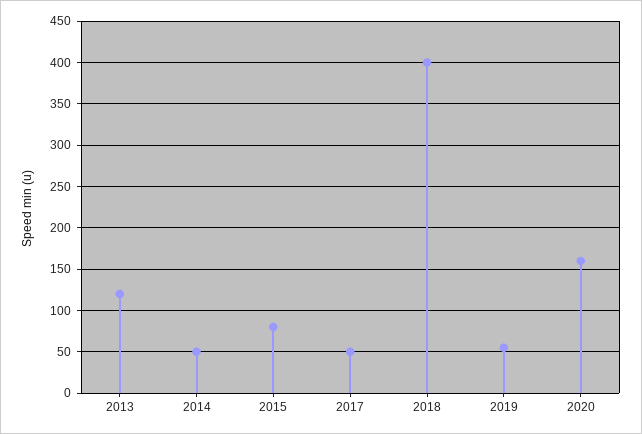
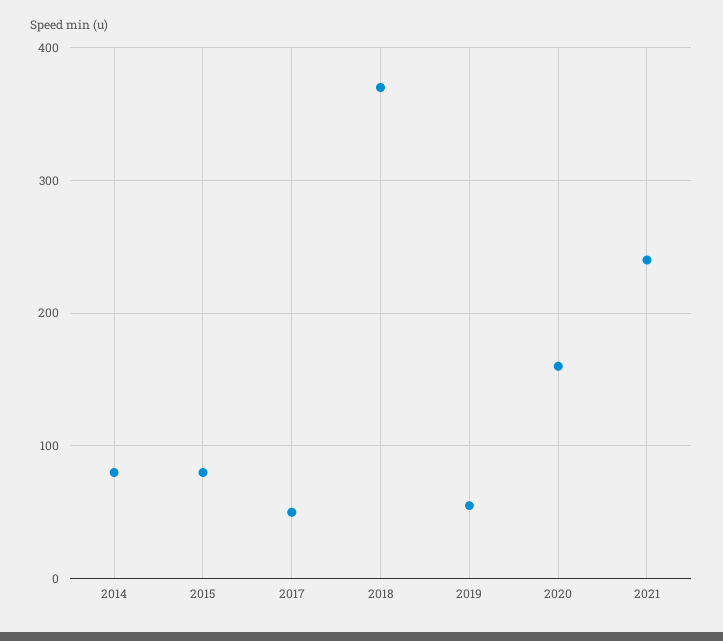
2013: 120 -> none
2014: 50 -> 80
2018: 400 -> 370
2021: none -> 240

